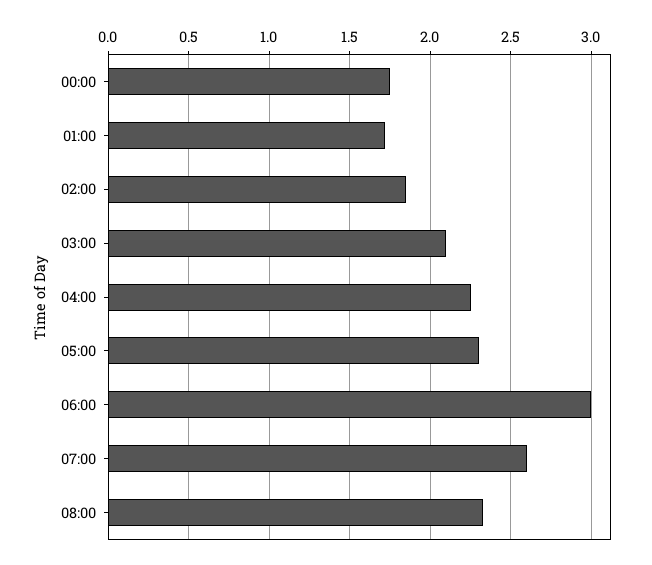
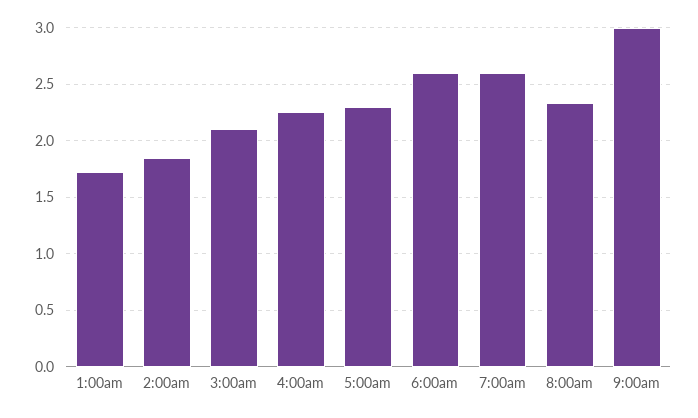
00:00: 1.75 -> none
06:00: 3 -> 2.6
9:00am: none -> 3

